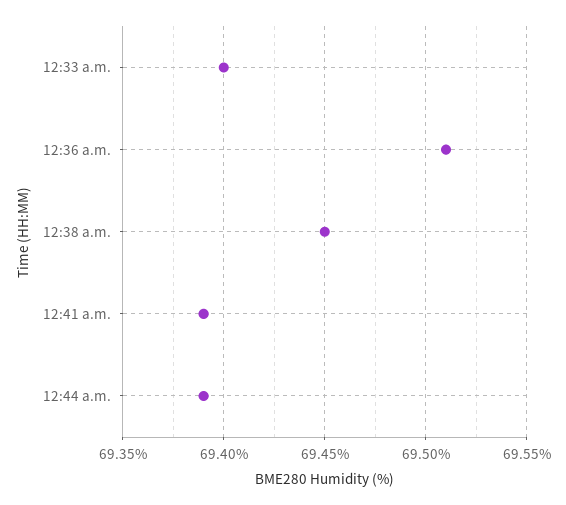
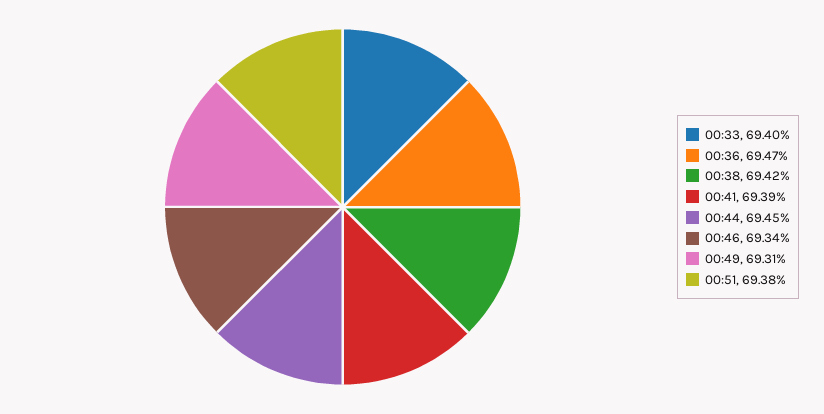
12:36 a.m.: 69.51 -> 69.47
12:38 a.m.: 69.45 -> 69.42
12:44 a.m.: 69.39 -> 69.45
00:46: none -> 69.34
00:49: none -> 69.31
00:51: none -> 69.38

